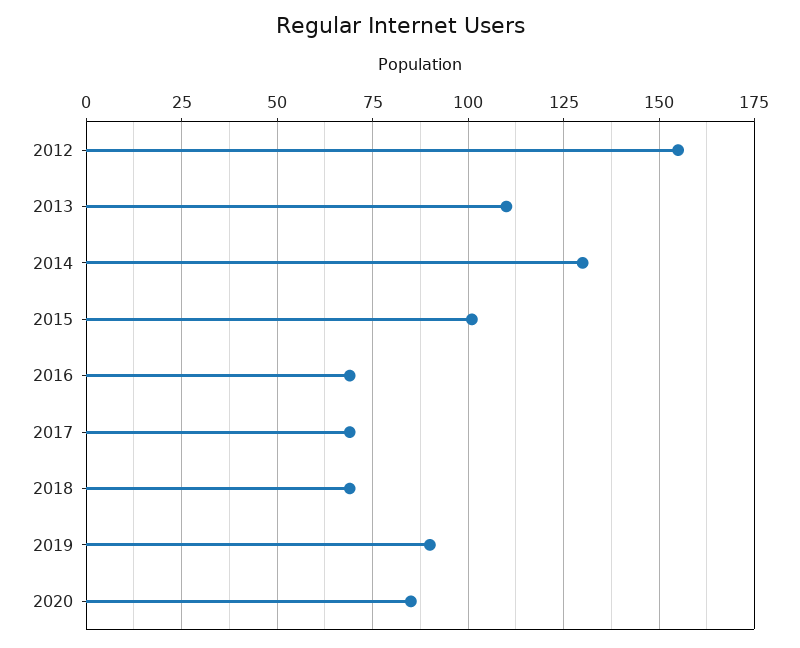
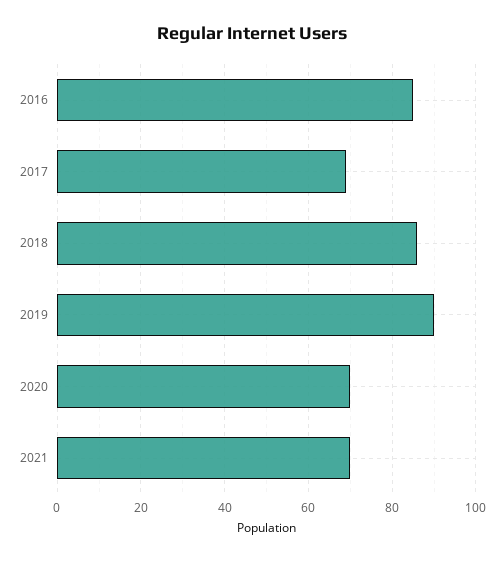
2012: 155 -> none
2013: 110 -> none
2014: 130 -> none
2015: 100 -> none
2016: 70 -> 85
2018: 70 -> 85
2020: 85 -> 70
2021: none -> 70

